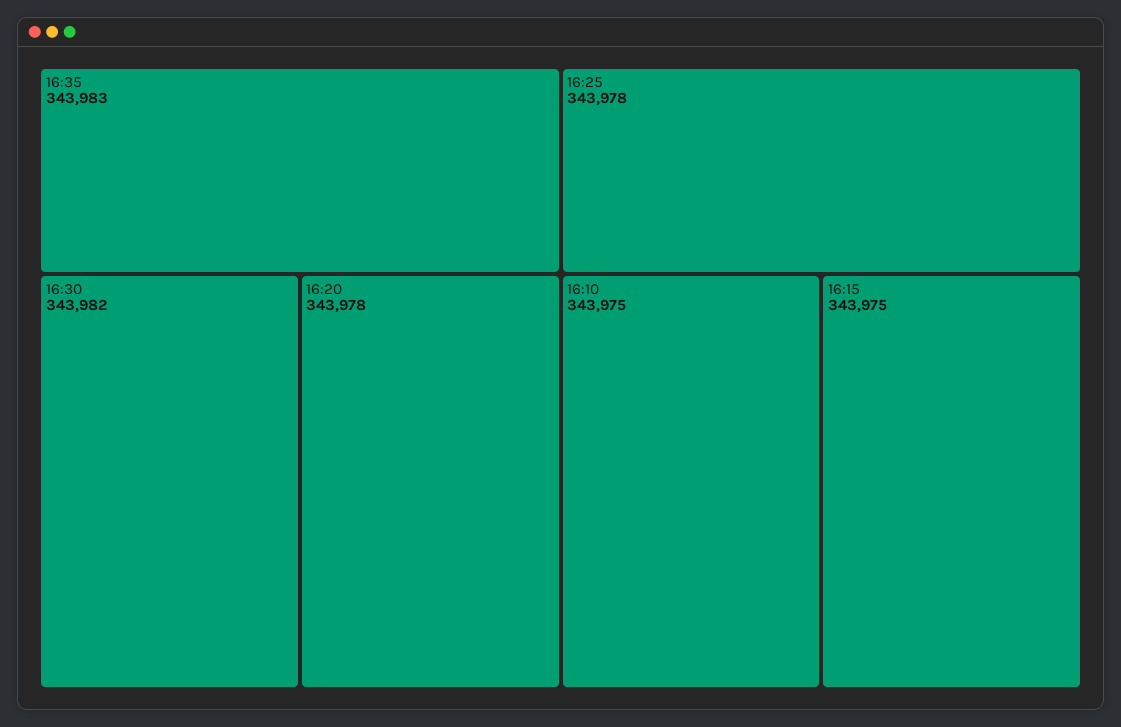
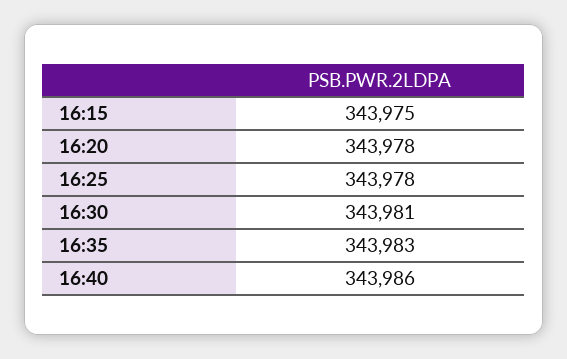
16:30: 343982 -> 343981
16:10: 343975 -> none
16:40: none -> 343986

